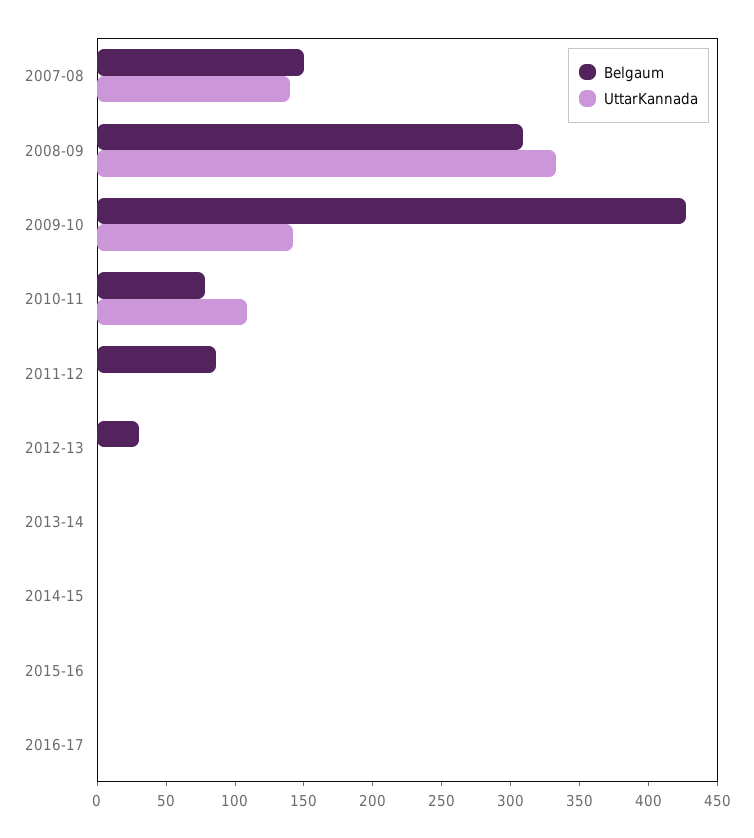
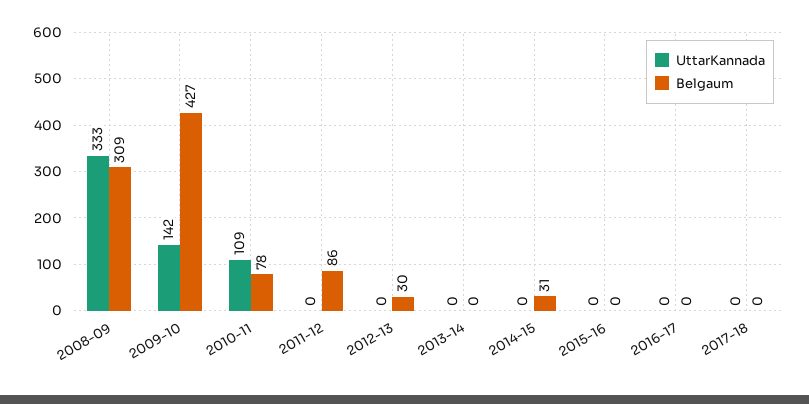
Belgaum, 2007-08: 150 -> none
UttarKannada, 2007-08: 140 -> none
Belgaum, 2014-15: 0 -> 31
UttarKannada, 2017-18: none -> 0
Belgaum, 2017-18: none -> 0

